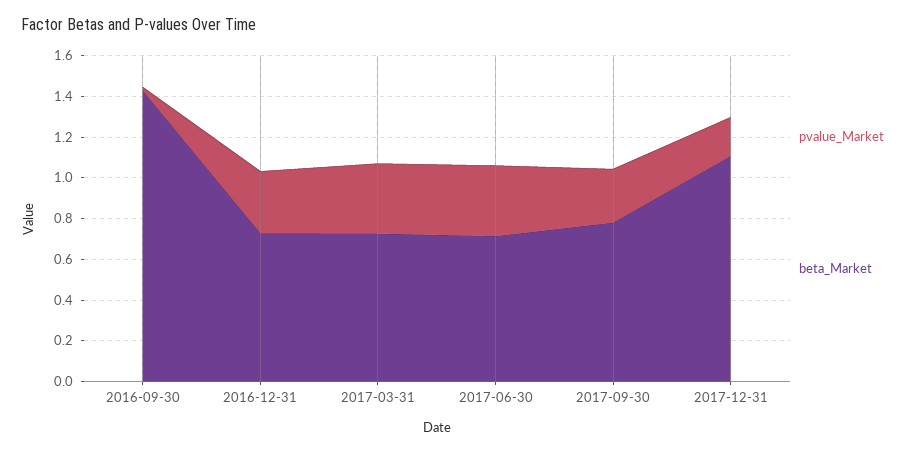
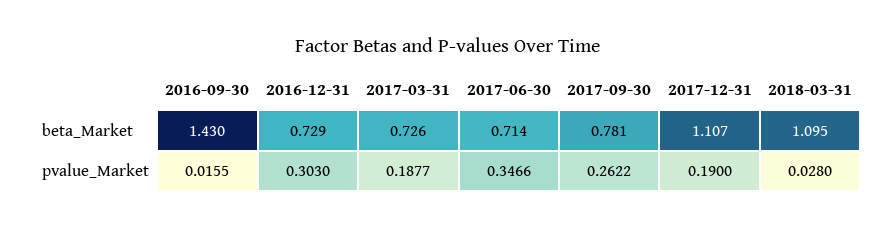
pvalue_Market, 2017-03-31: 0.35 -> 0.1877
beta_Market, 2018-03-31: none -> 1.095
pvalue_Market, 2018-03-31: none -> 0.028

